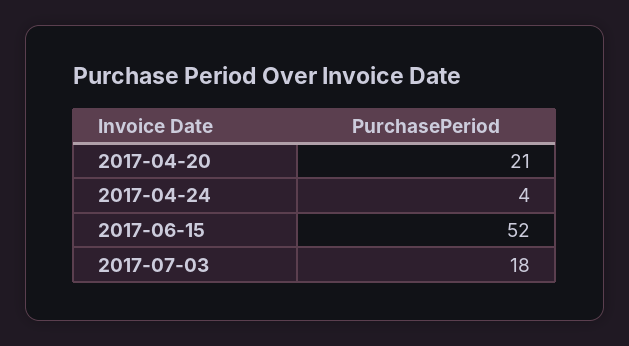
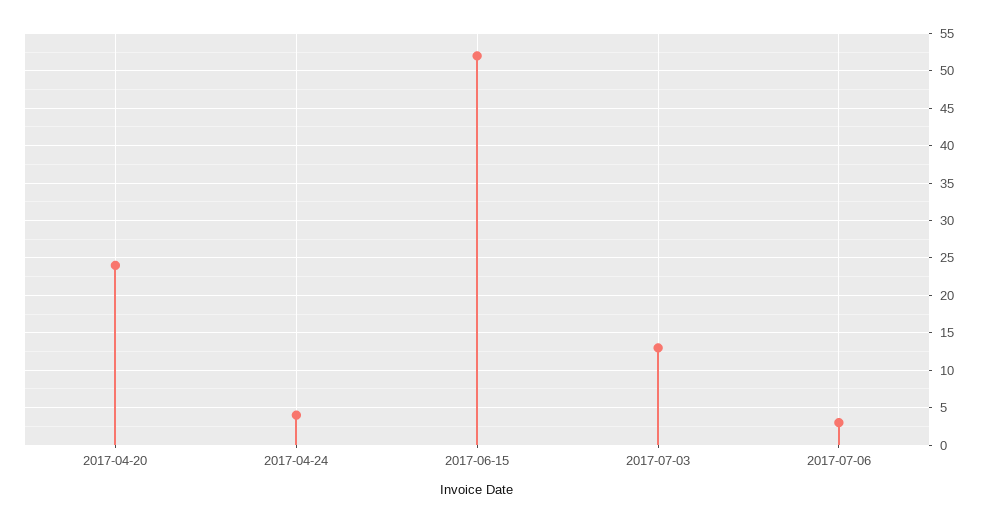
2017-04-20: 21 -> 24
2017-07-03: 18 -> 13
2017-07-06: none -> 3

